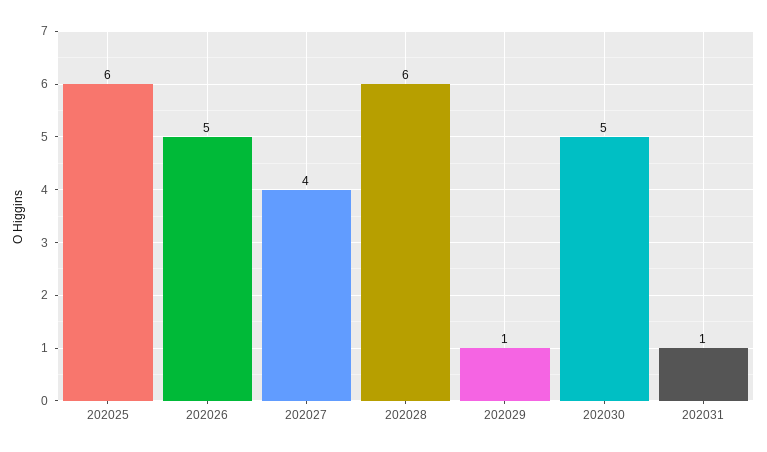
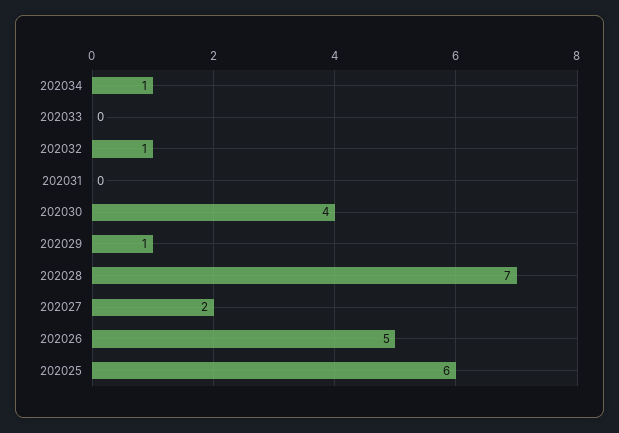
202027: 4 -> 2
202028: 6 -> 7
202030: 5 -> 4
202031: 1 -> 0
202034: none -> 1
202033: none -> 0
202032: none -> 1

